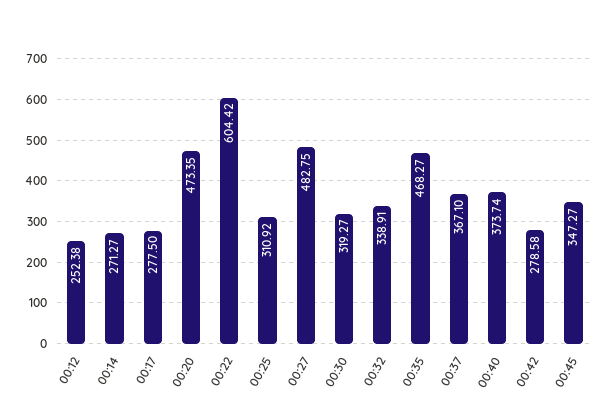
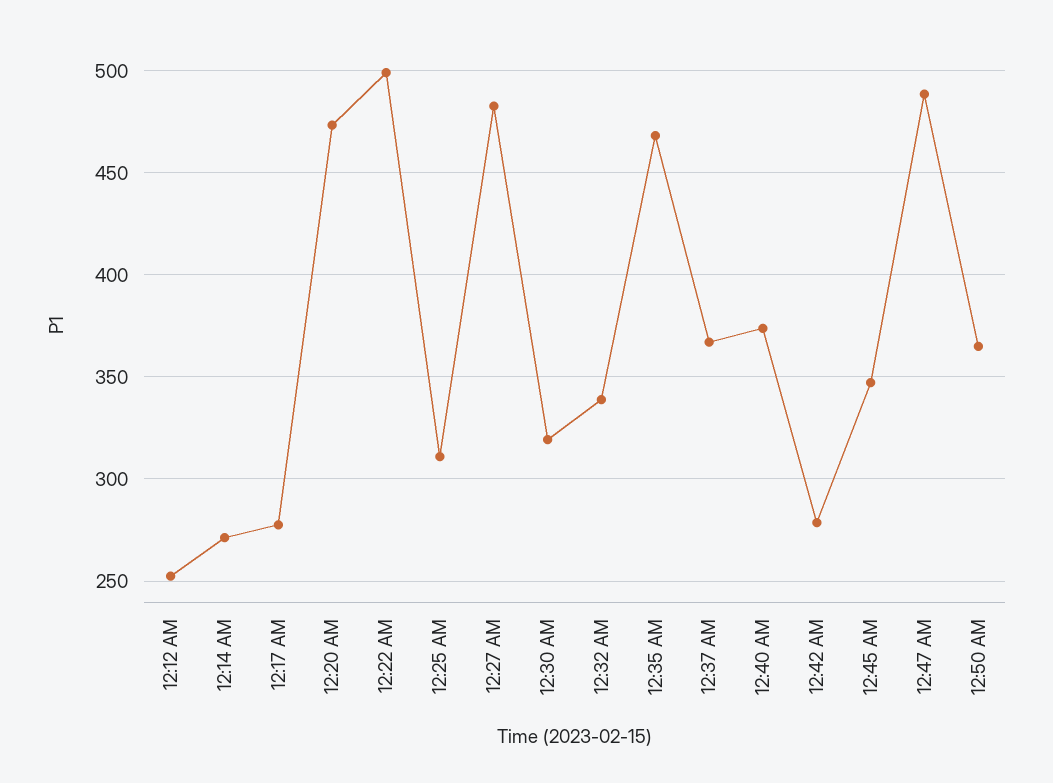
00:22: 604.42 -> 500
12:47 AM: none -> 490
12:50 AM: none -> 365

